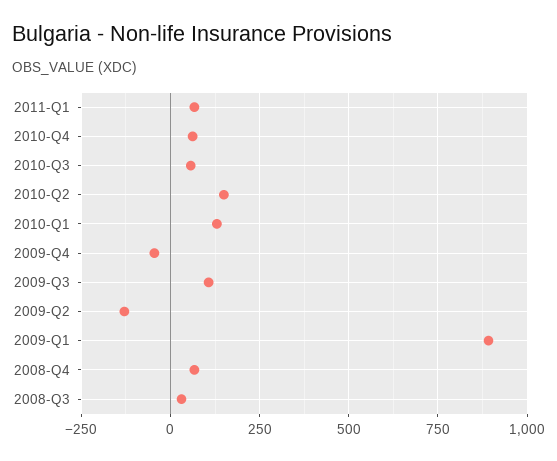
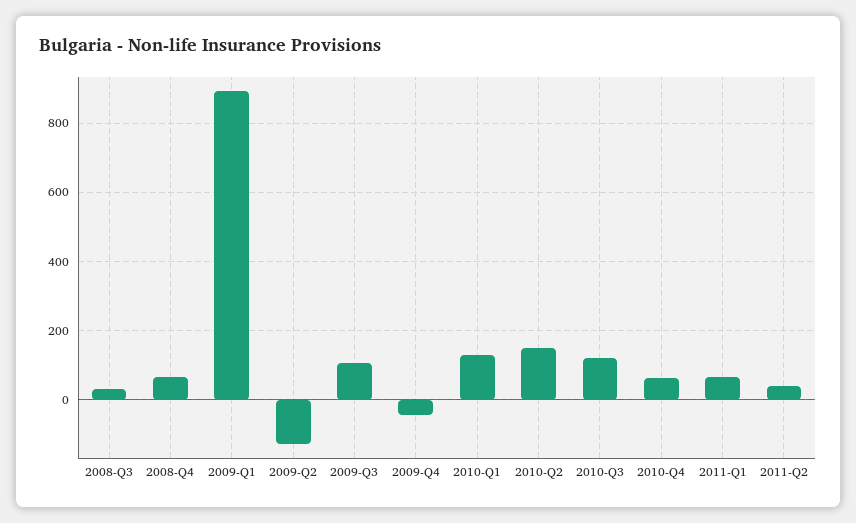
2010-Q3: 50 -> 120
2011-Q2: none -> 40

